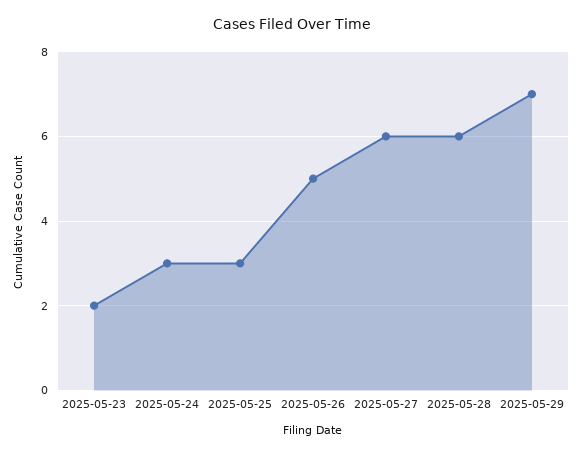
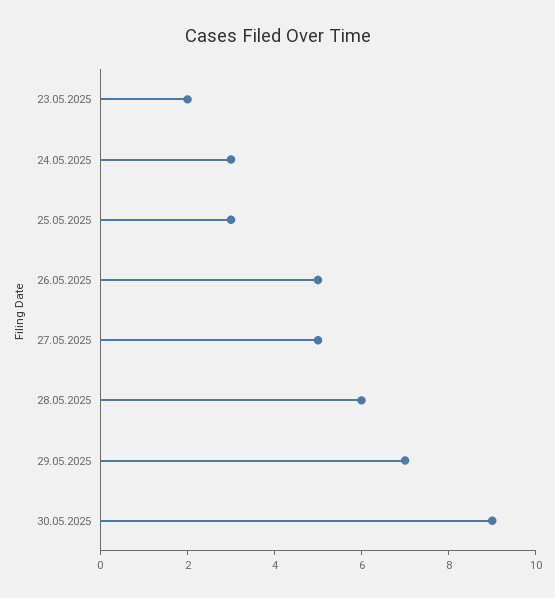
2025-05-27: 6 -> 5
30.05.2025: none -> 9

